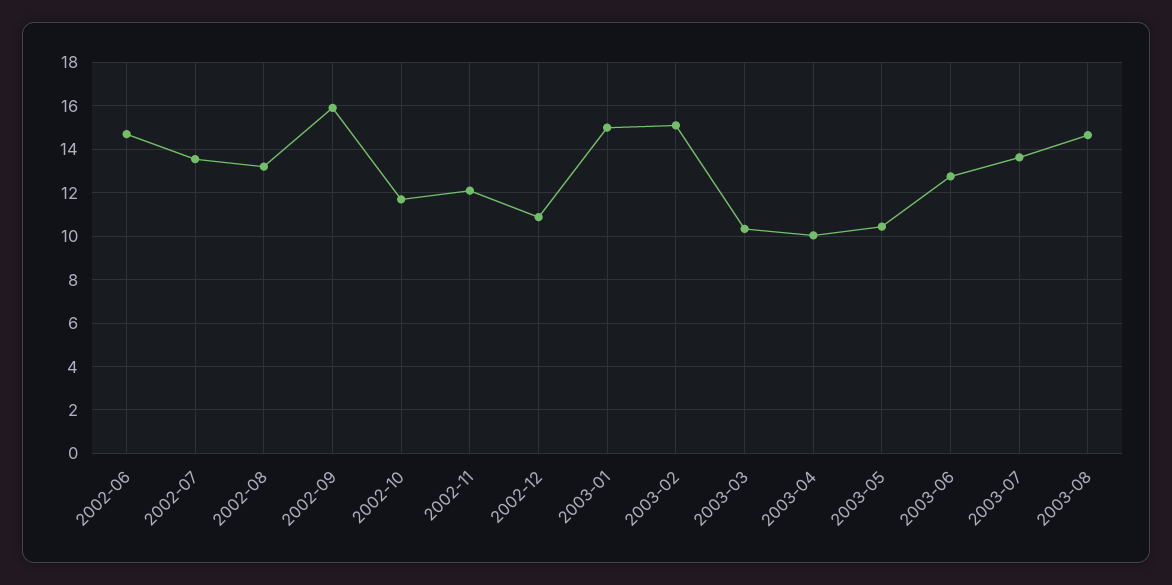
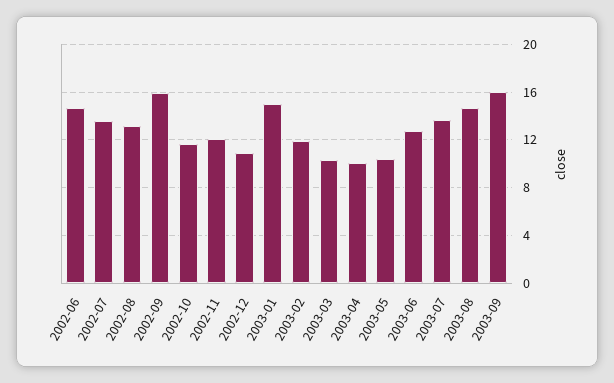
2003-02: 15 -> 12
2003-09: none -> 16

